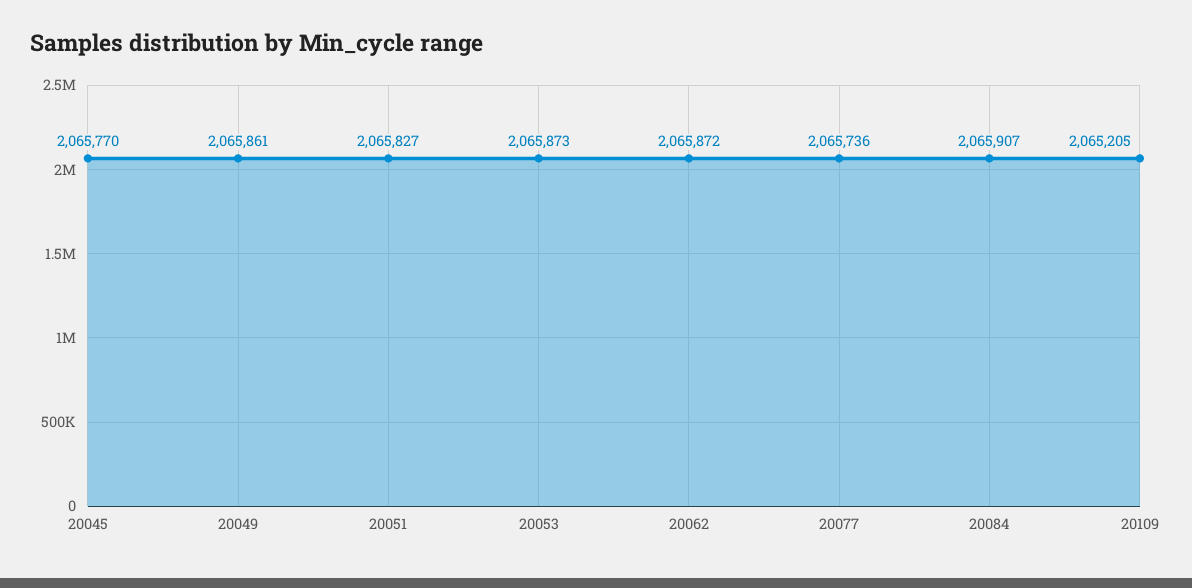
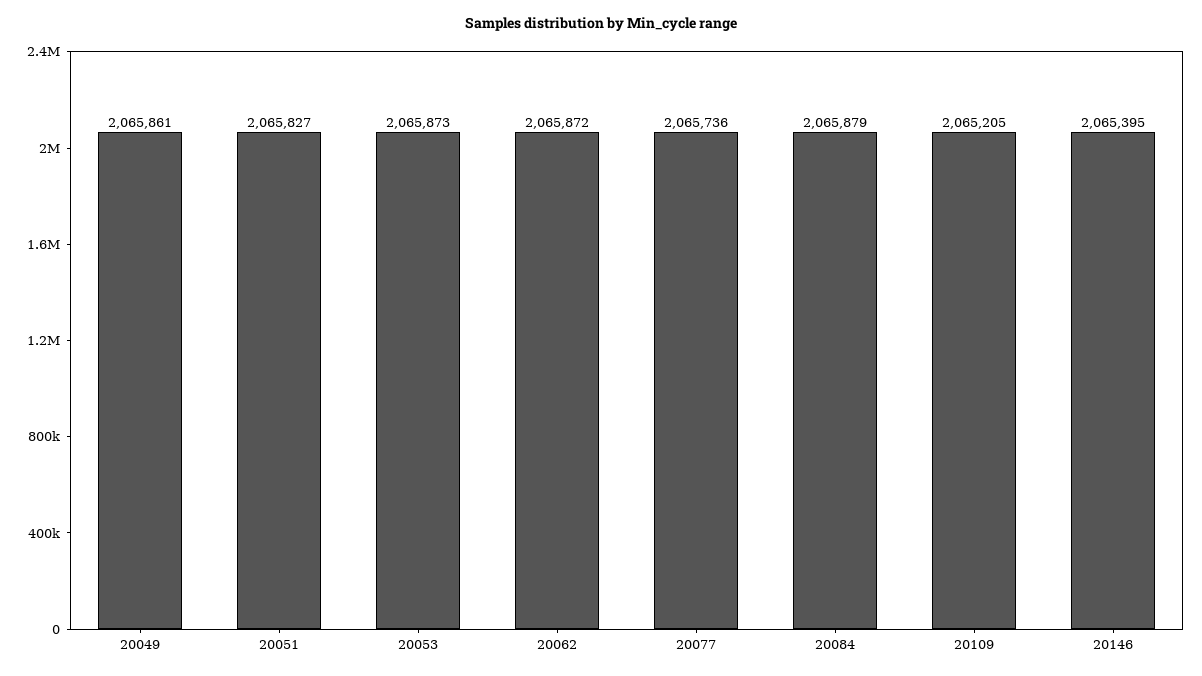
20045: 2065770 -> none
20084: 2065907 -> 2065879
20146: none -> 2065395

